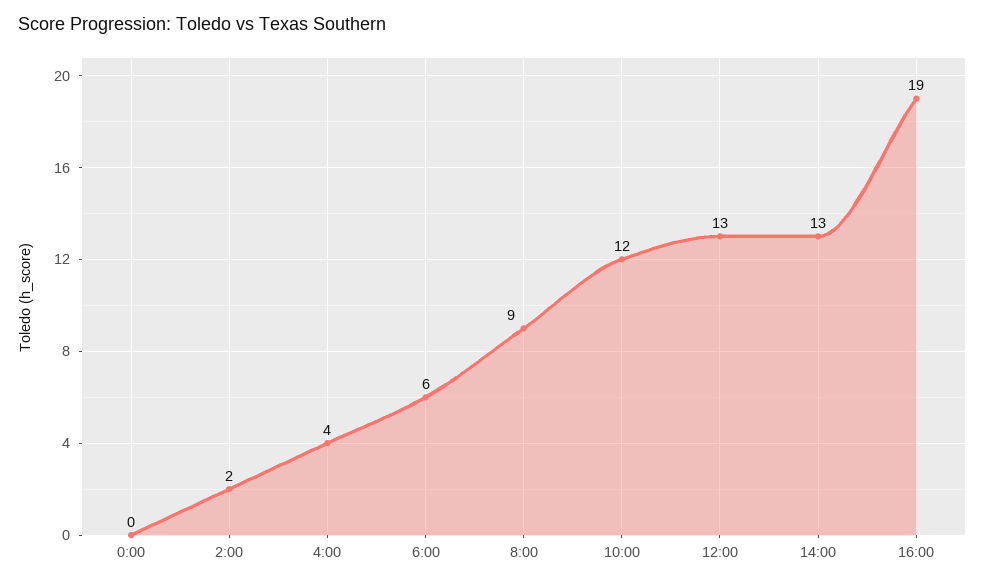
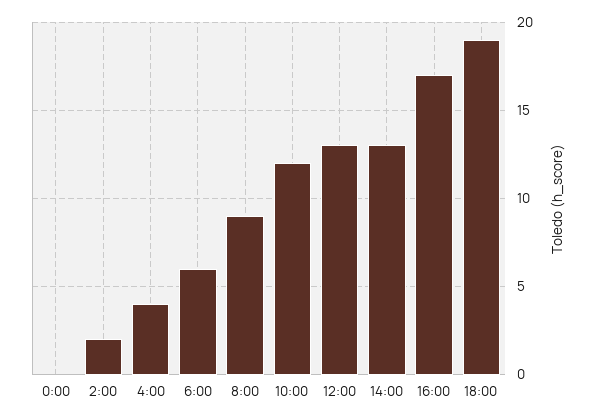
16:00: 19 -> 17
18:00: none -> 19

